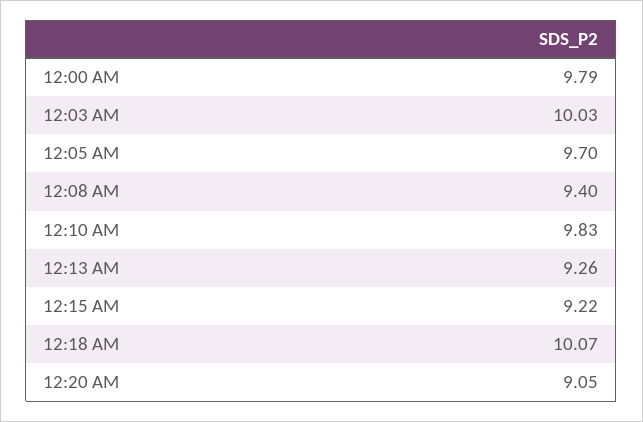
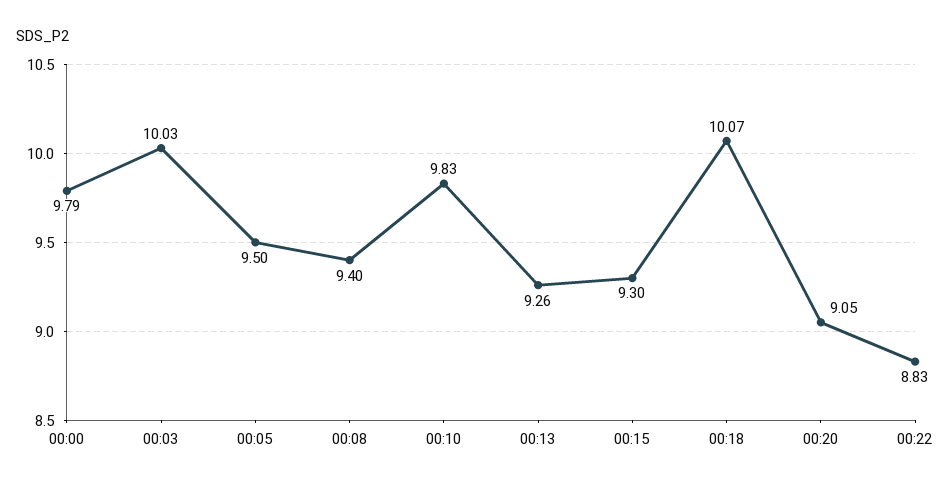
12:05 AM: 9.7 -> 9.5
12:15 AM: 9.22 -> 9.3
00:22: none -> 8.83

